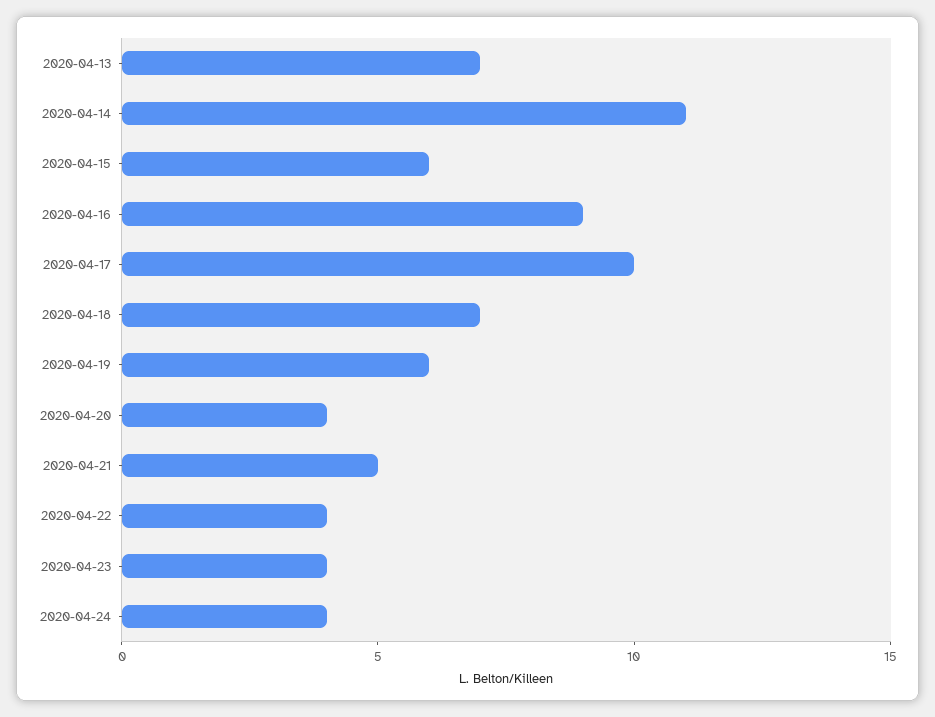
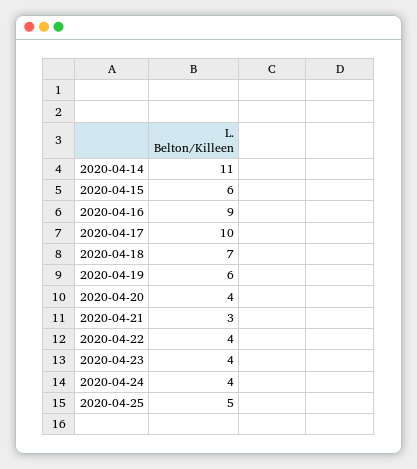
2020-04-13: 7 -> none
2020-04-21: 5 -> 3
2020-04-25: none -> 5

